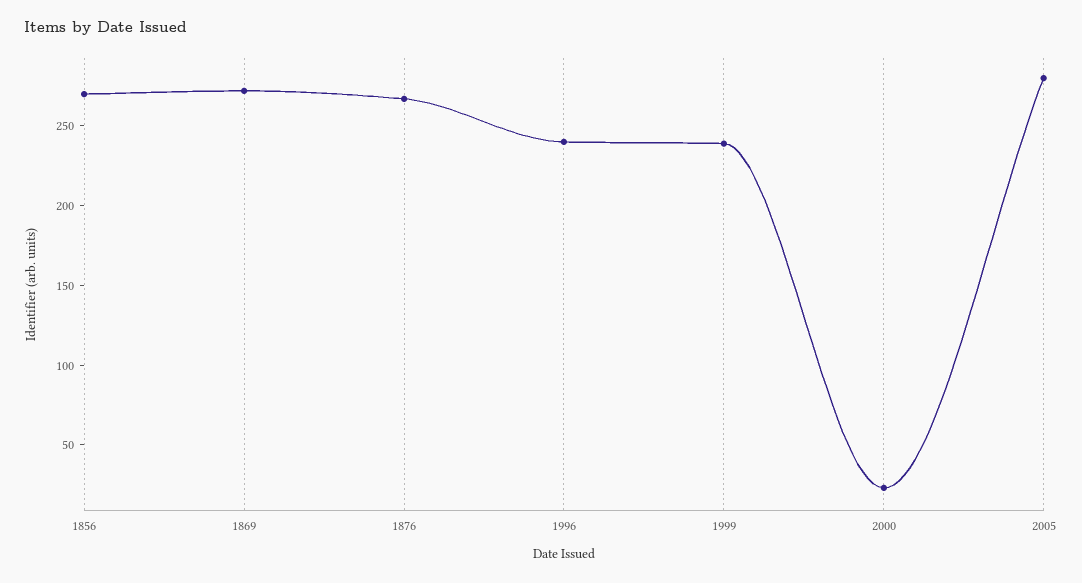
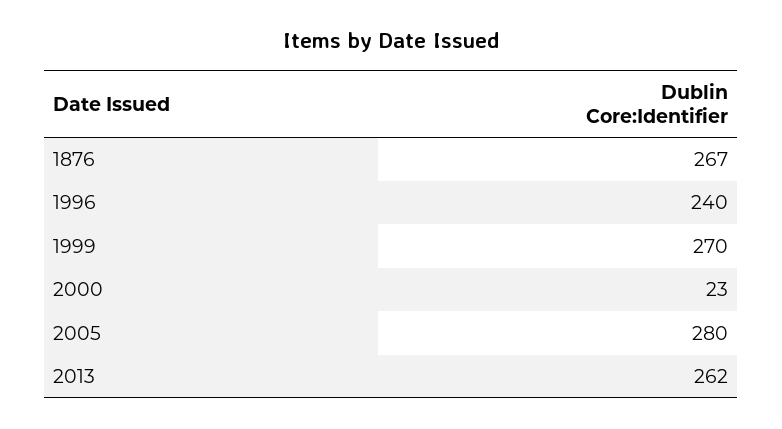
1856: 270 -> none
1869: 270 -> none
1999: 240 -> 270
2013: none -> 262

